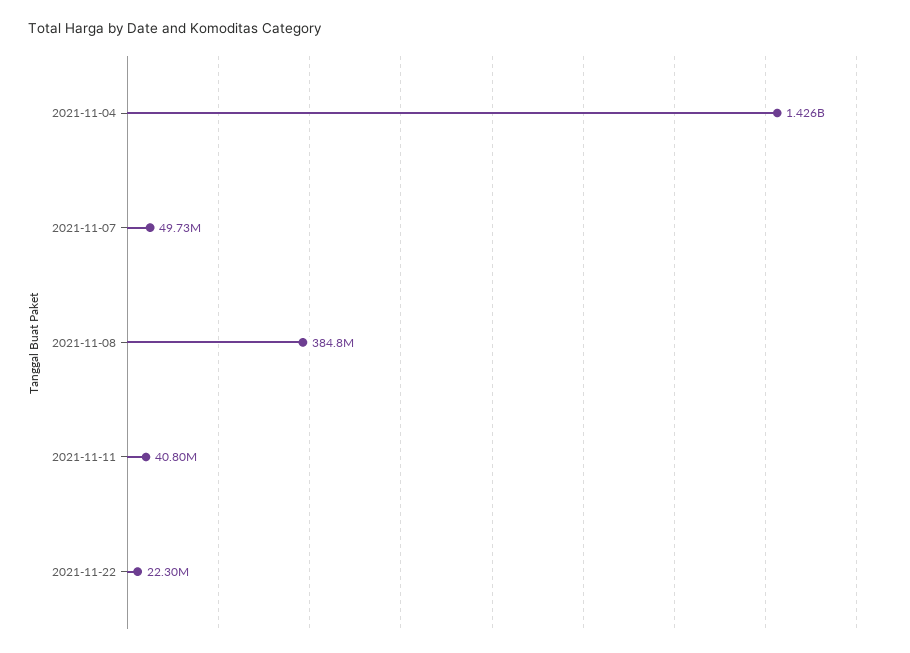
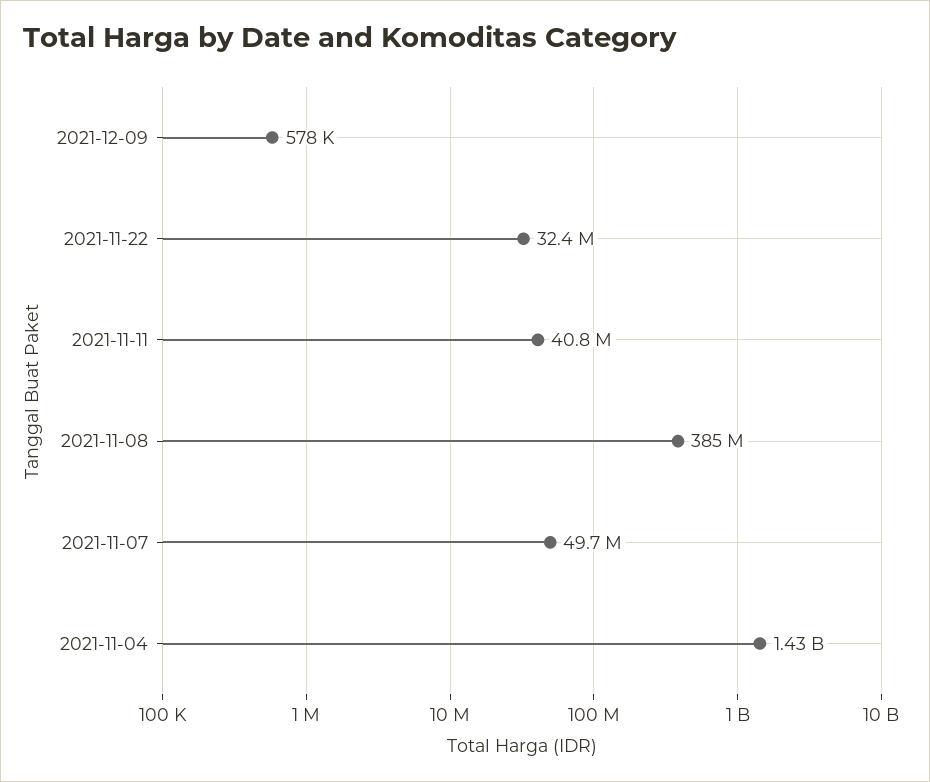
2021-11-22: 22300000 -> 32400000
2021-12-09: none -> 578000

